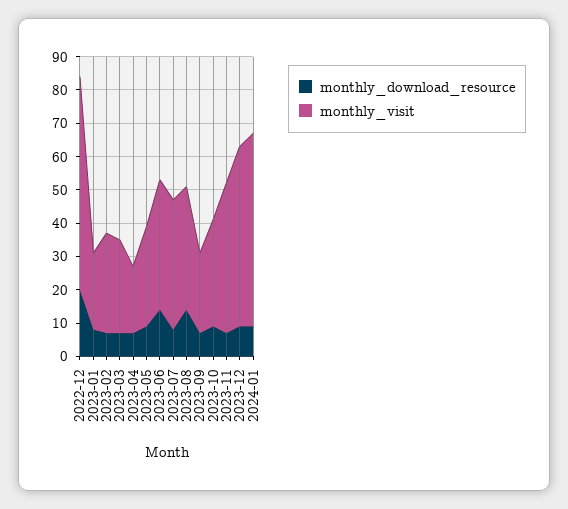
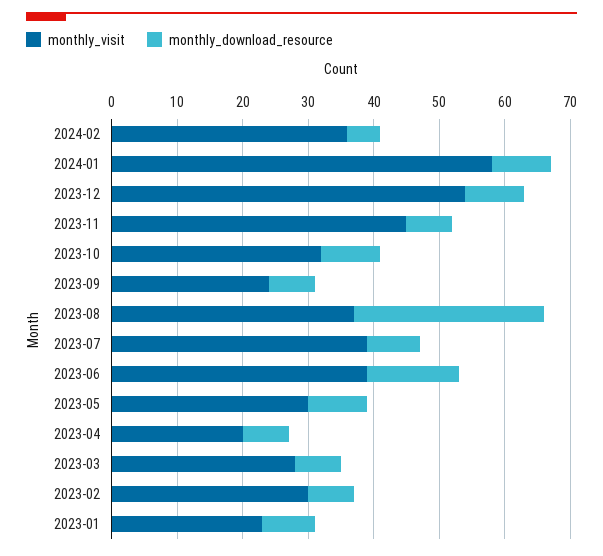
monthly_download_resource, 2022-12: 20 -> none
monthly_visit, 2022-12: 65 -> none
monthly_download_resource, 2023-08: 15 -> 30
monthly_visit, 2024-02: none -> 35
monthly_download_resource, 2024-02: none -> 5

